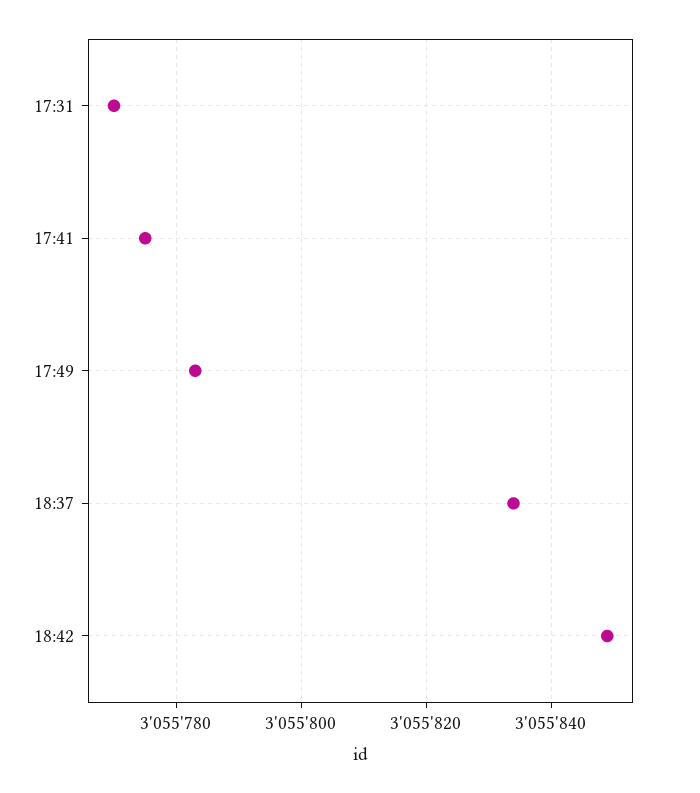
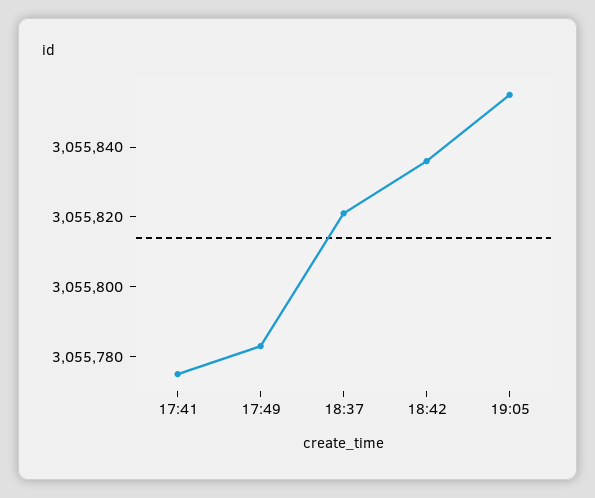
17:31: 3055770 -> none
18:37: 3055835 -> 3055820
18:42: 3055850 -> 3055835
19:05: none -> 3055855

